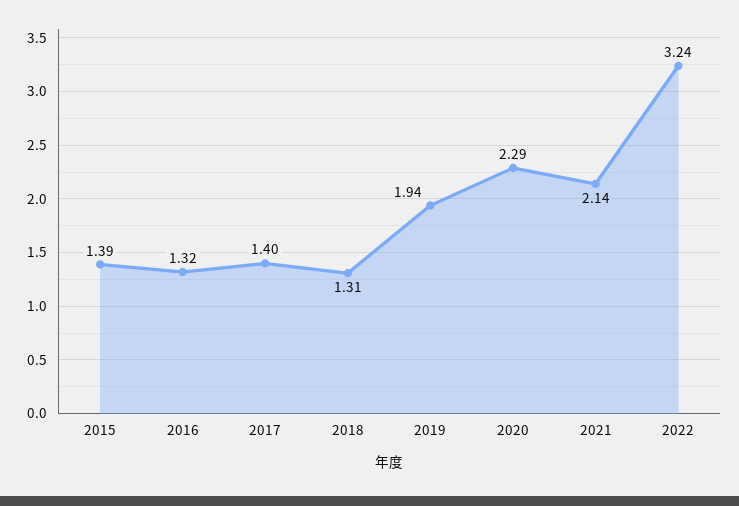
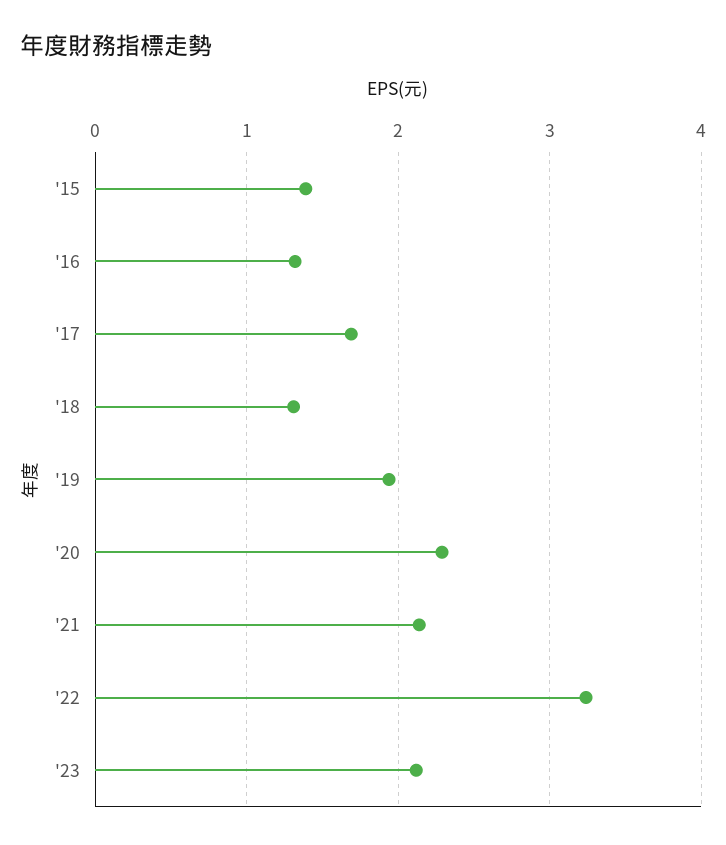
2017: 1.4 -> 1.7
'23: none -> 2.1

